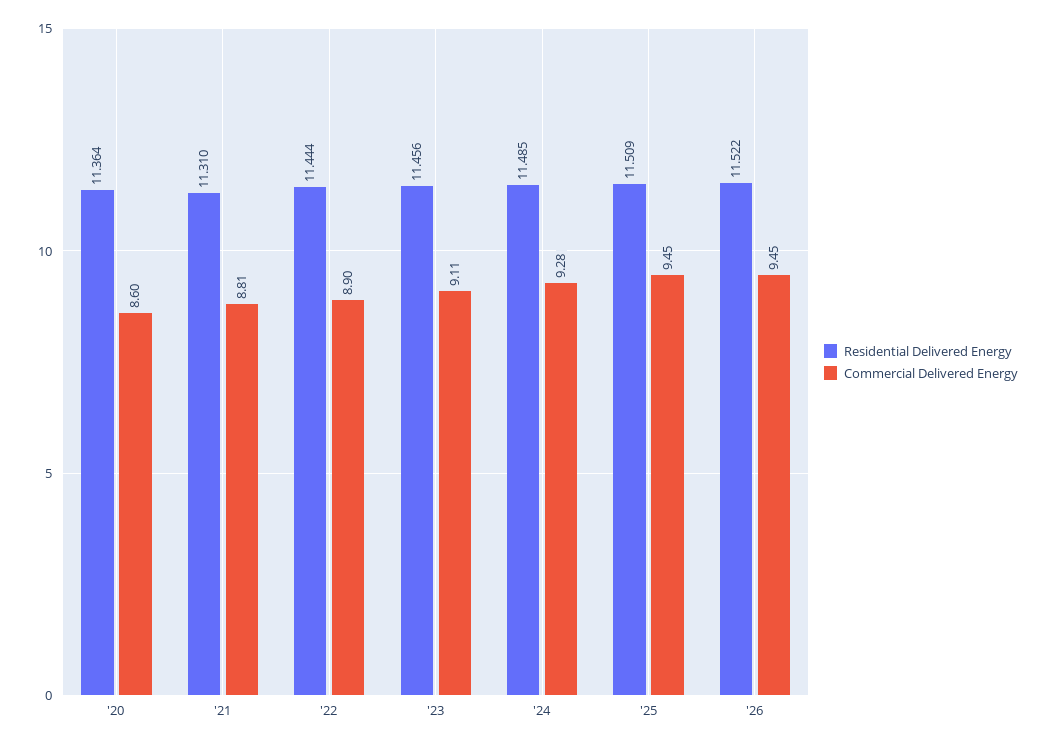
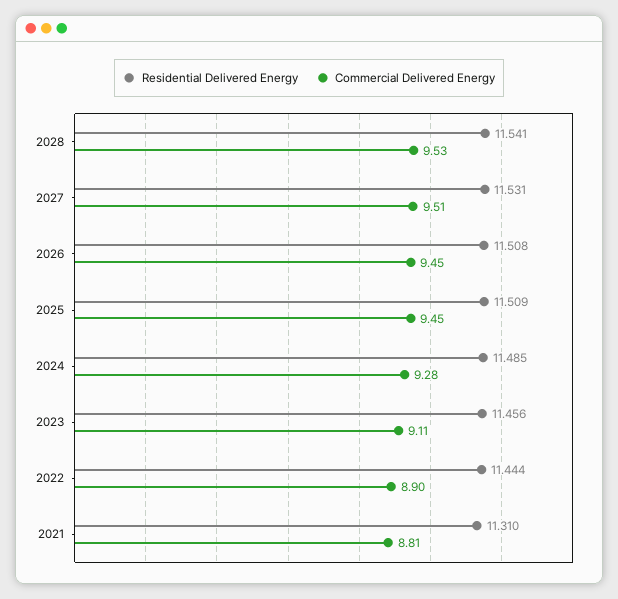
Residential Delivered Energy, '20: 11.364 -> none
Commercial Delivered Energy, '20: 8.6 -> none
Residential Delivered Energy, '26: 11.522 -> 11.508
Residential Delivered Energy, 2028: none -> 11.541
Commercial Delivered Energy, 2028: none -> 9.53
Residential Delivered Energy, 2027: none -> 11.531
Commercial Delivered Energy, 2027: none -> 9.51

